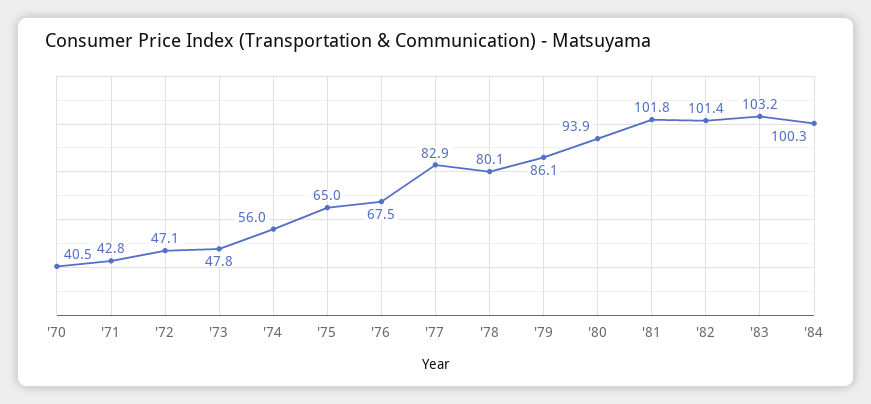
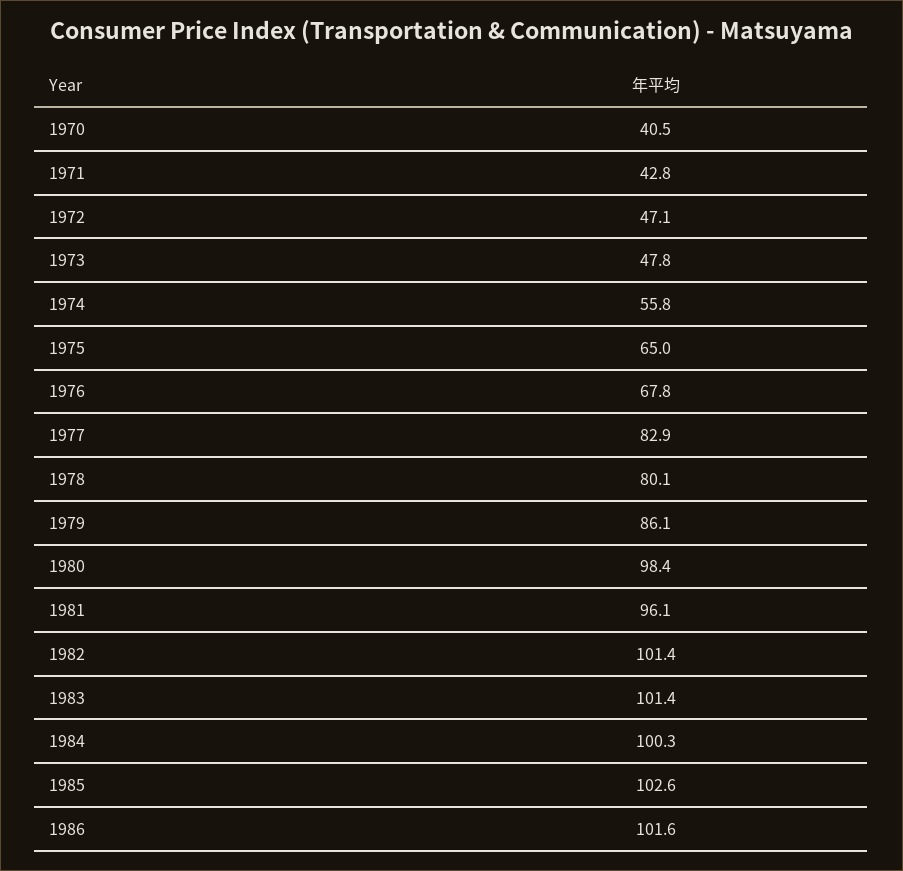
'74: 56 -> 55.8
'76: 67.5 -> 67.8
'80: 93.9 -> 98.4
'81: 101.8 -> 96.1
'83: 103.2 -> 101.4
1985: none -> 102.6
1986: none -> 101.6

